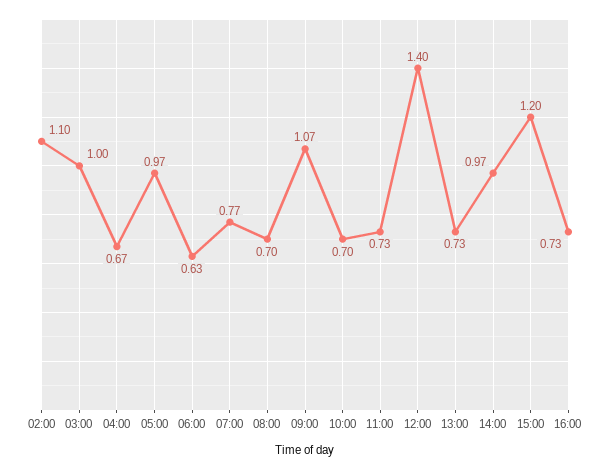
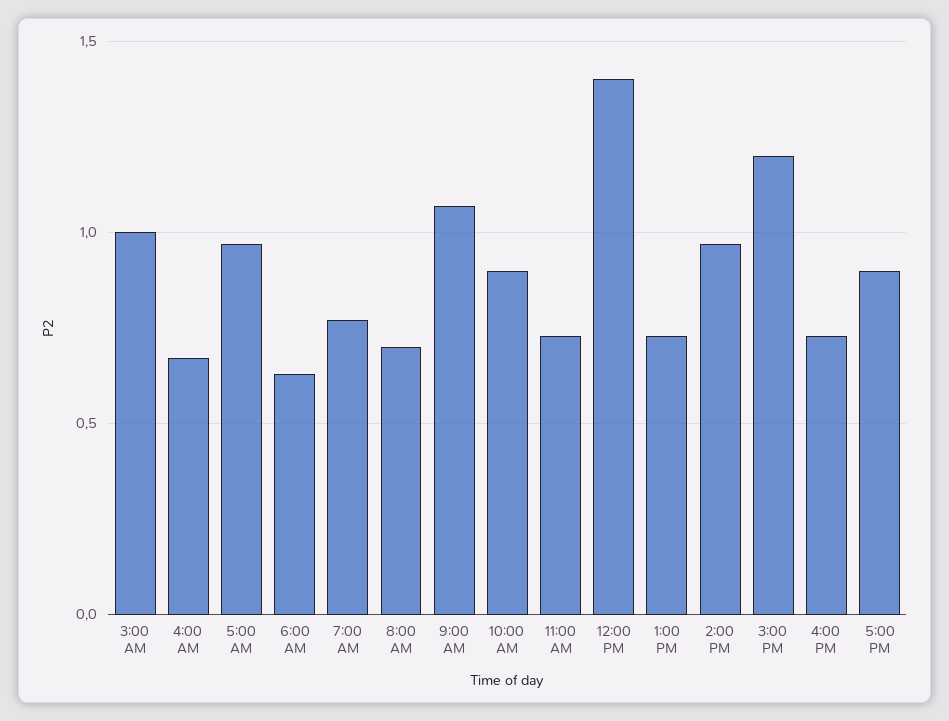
02:00: 1.1 -> none
10:00: 0.7 -> 0.9
5:00 PM: none -> 0.9

